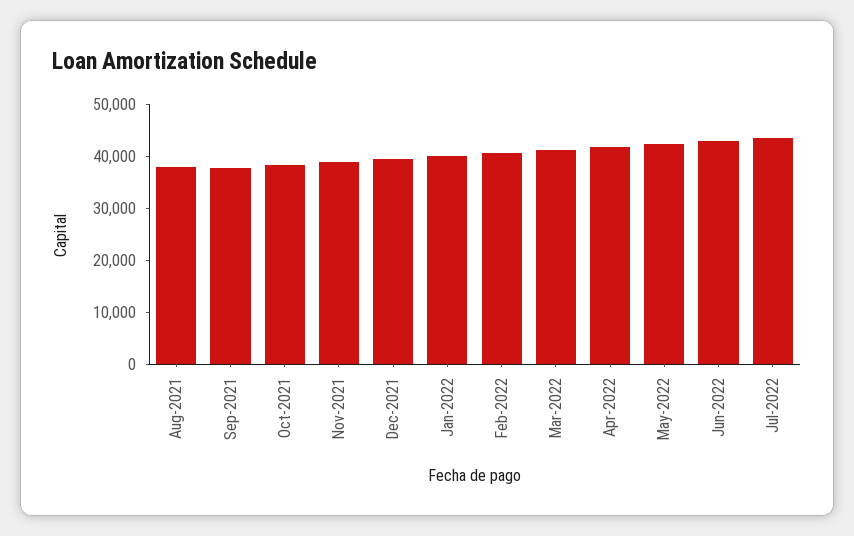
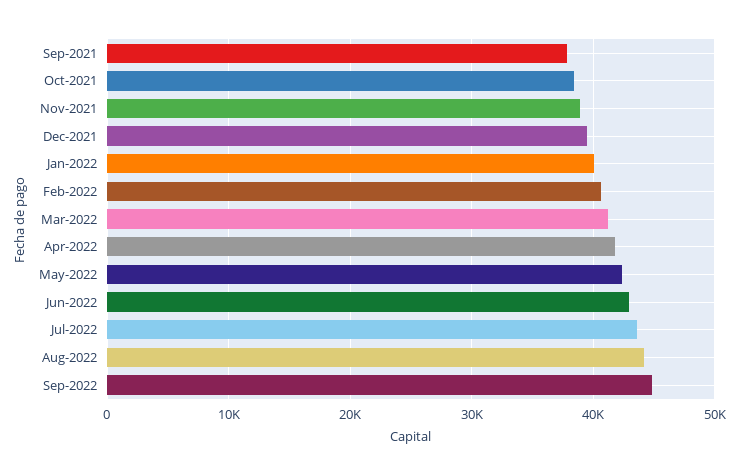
Aug-2021: 38000 -> none
Aug-2022: none -> 44000
Sep-2022: none -> 45000

